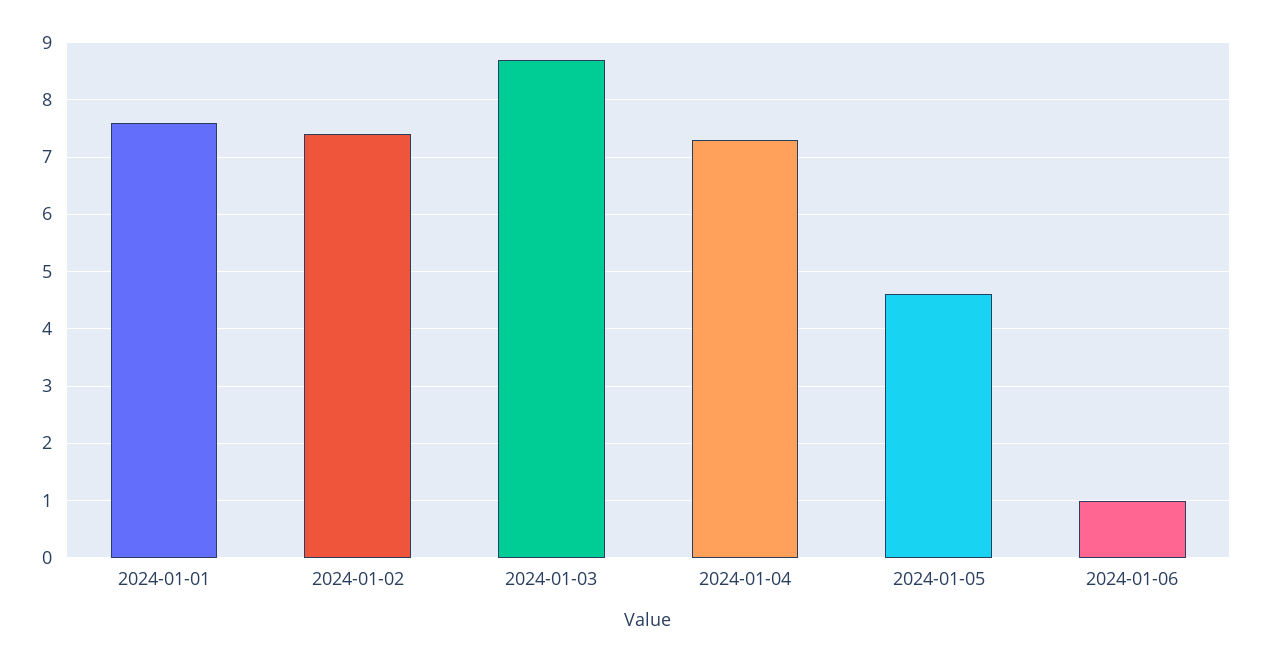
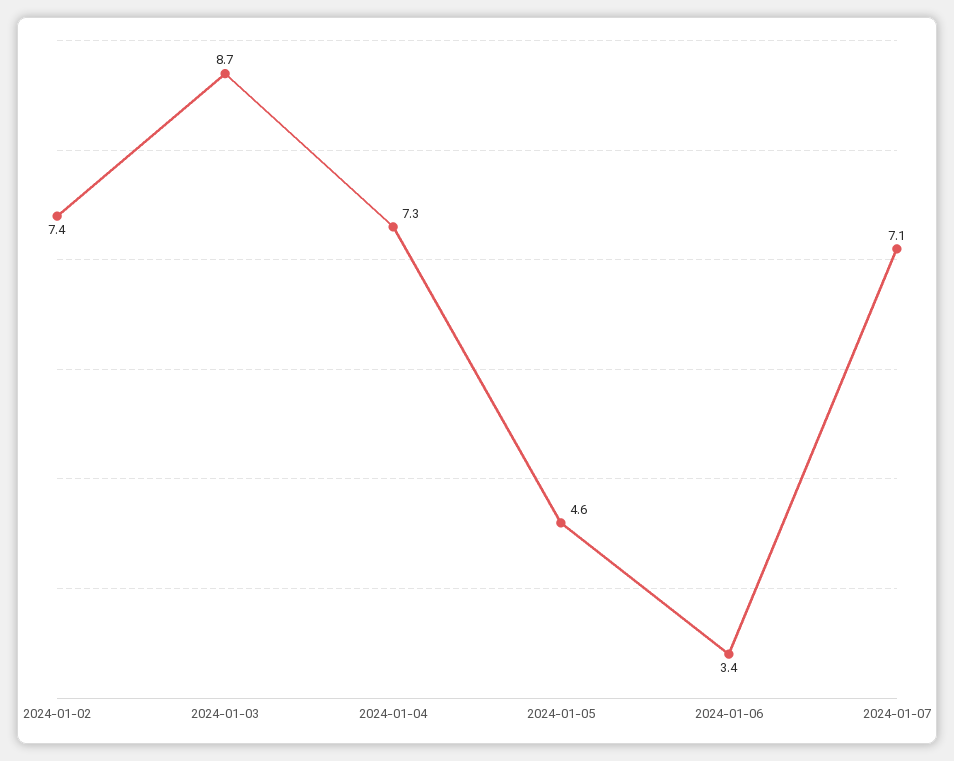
2024-01-01: 7.5 -> none
2024-01-06: 1 -> 3.4
2024-01-07: none -> 7.1

